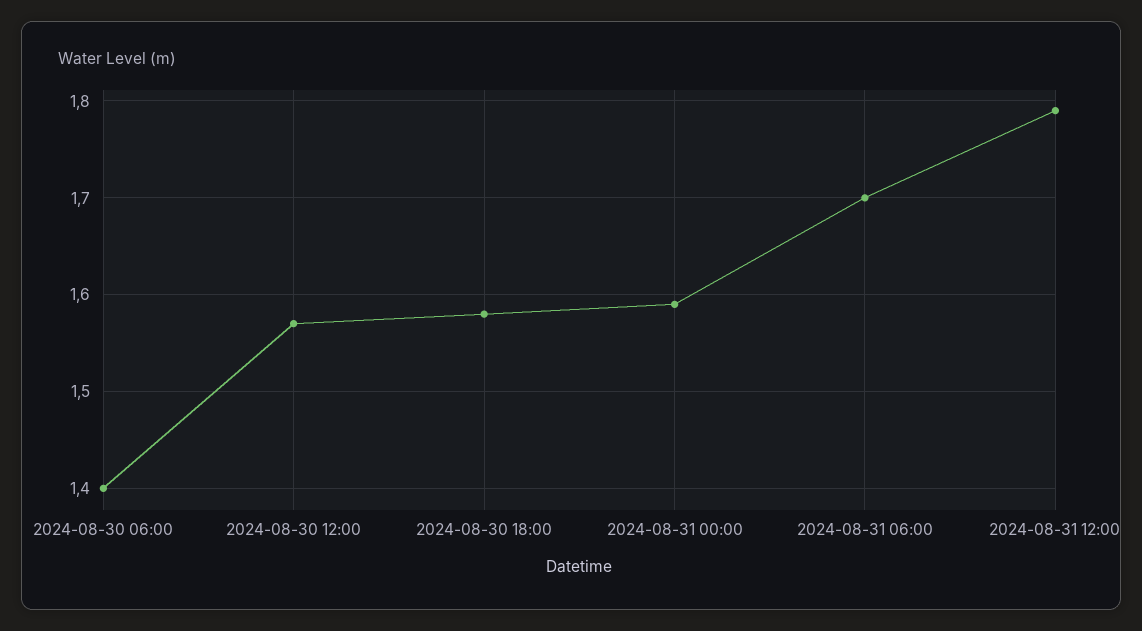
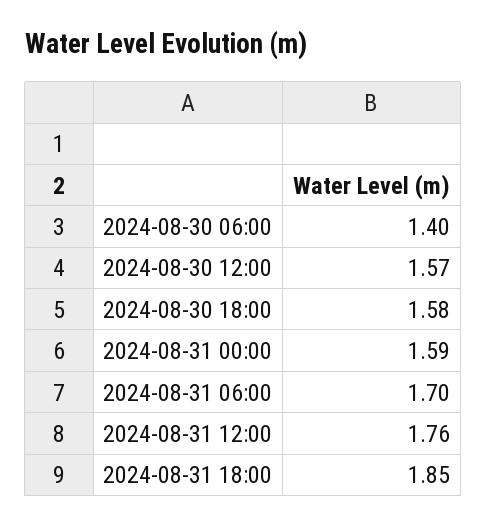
2024-08-31 12:00: 1.79 -> 1.76
2024-08-31 18:00: none -> 1.85

